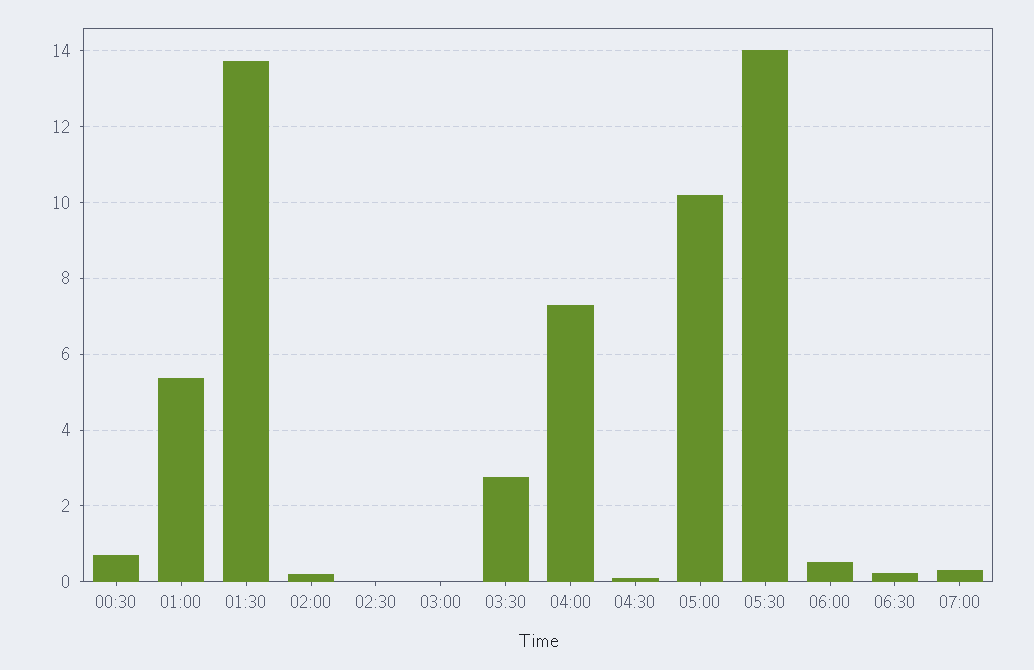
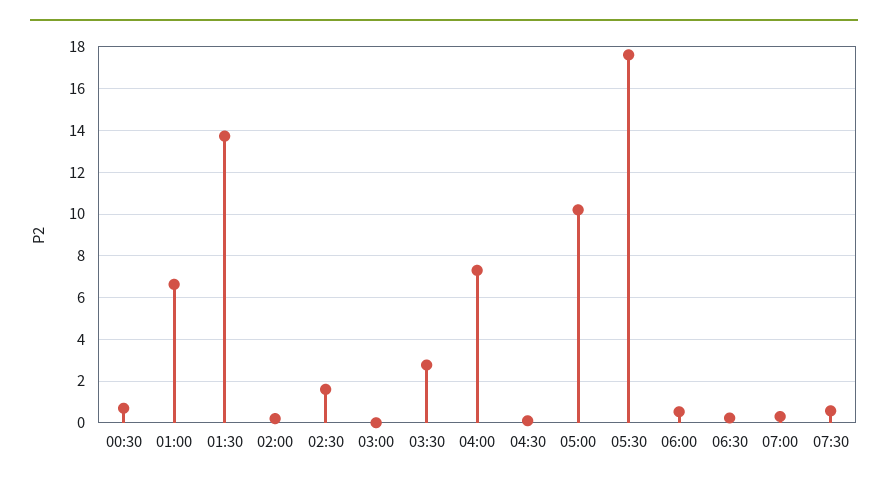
01:00: 5.4 -> 6.5
02:30: 0 -> 1.5
05:30: 14 -> 17.5
07:30: none -> 0.5

